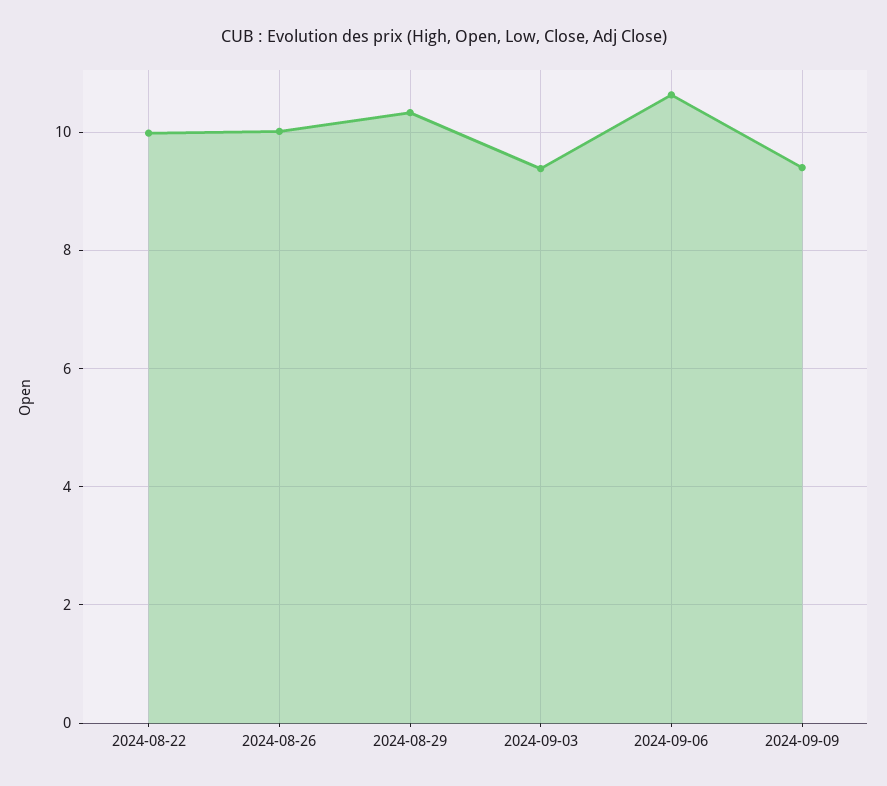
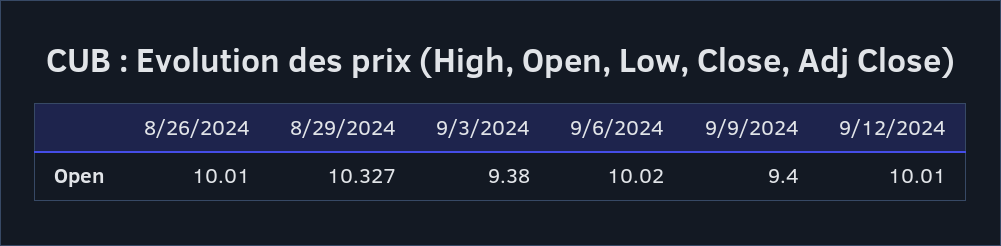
2024-08-22: 10 -> none
2024-09-06: 10.6 -> 10.02
9/12/2024: none -> 10.01

